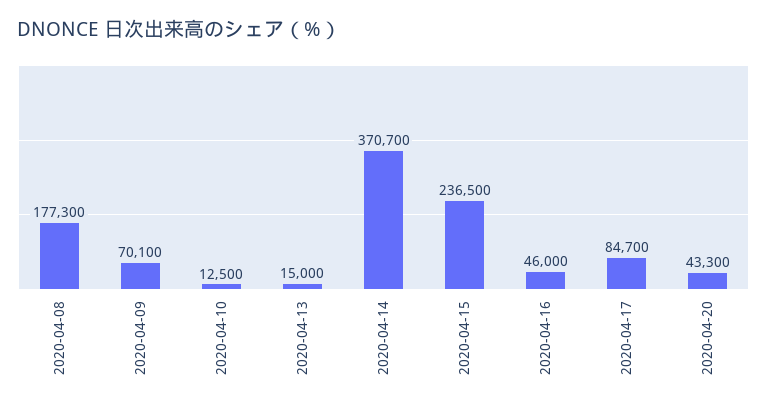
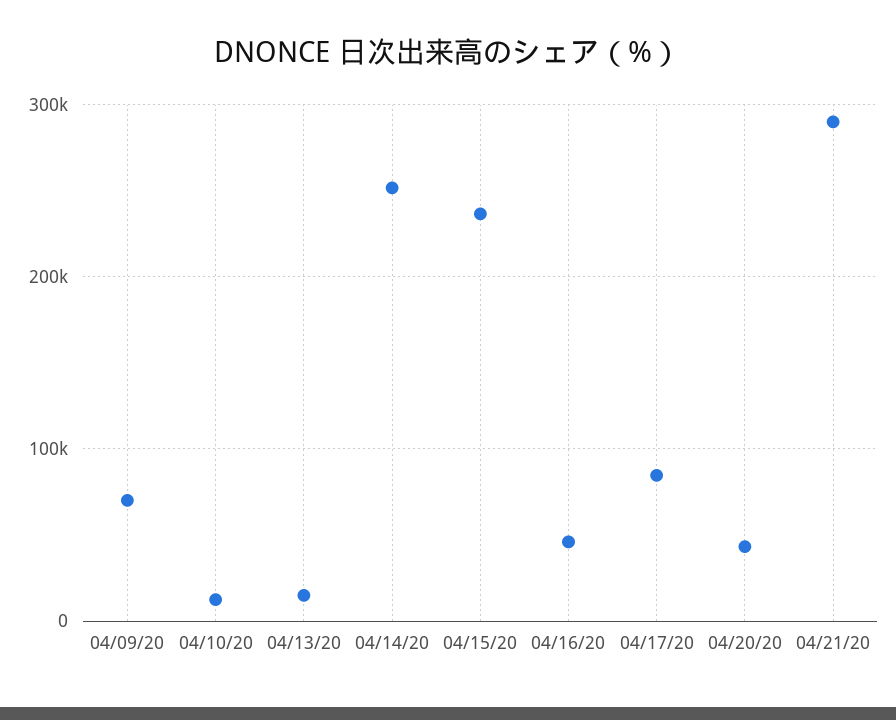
2020-04-08: 177300 -> none
2020-04-14: 370700 -> 250000
04/21/20: none -> 290000

